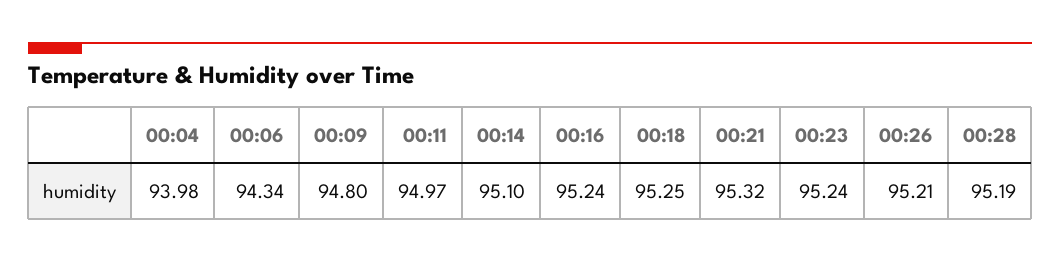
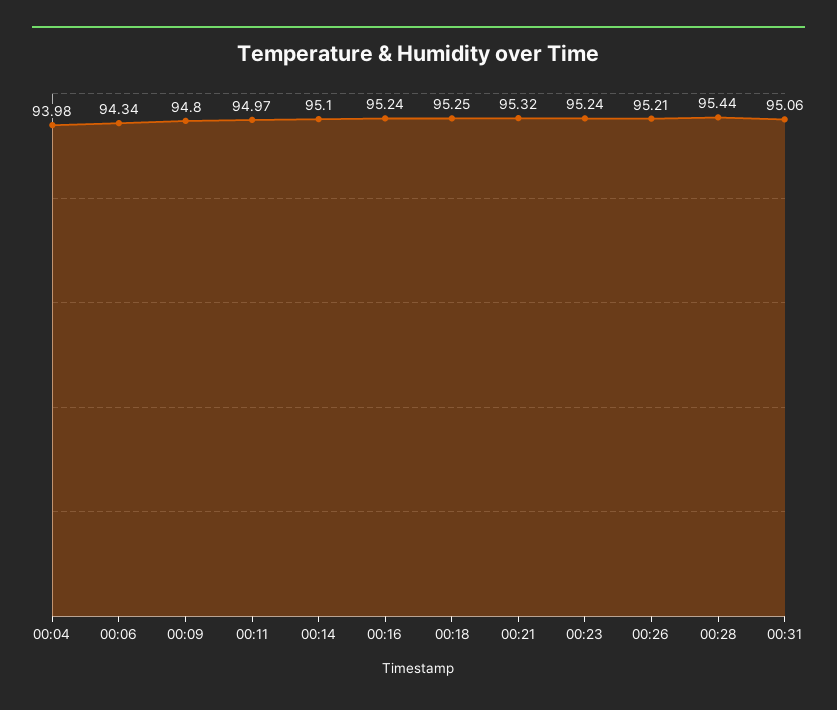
00:28: 95.19 -> 95.44
00:31: none -> 95.06

